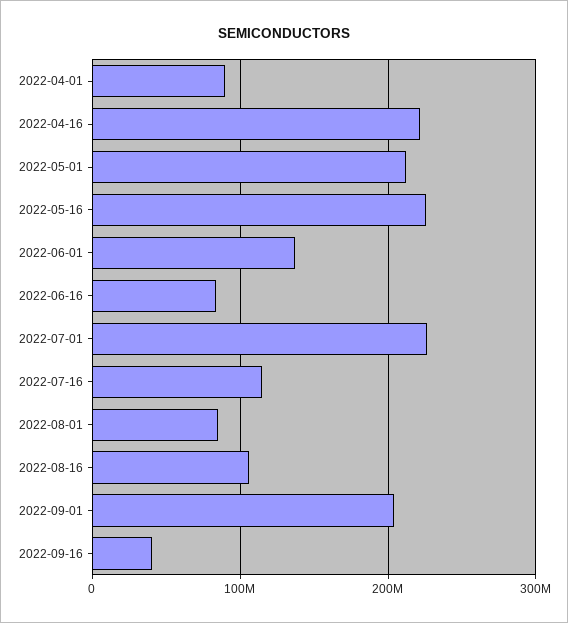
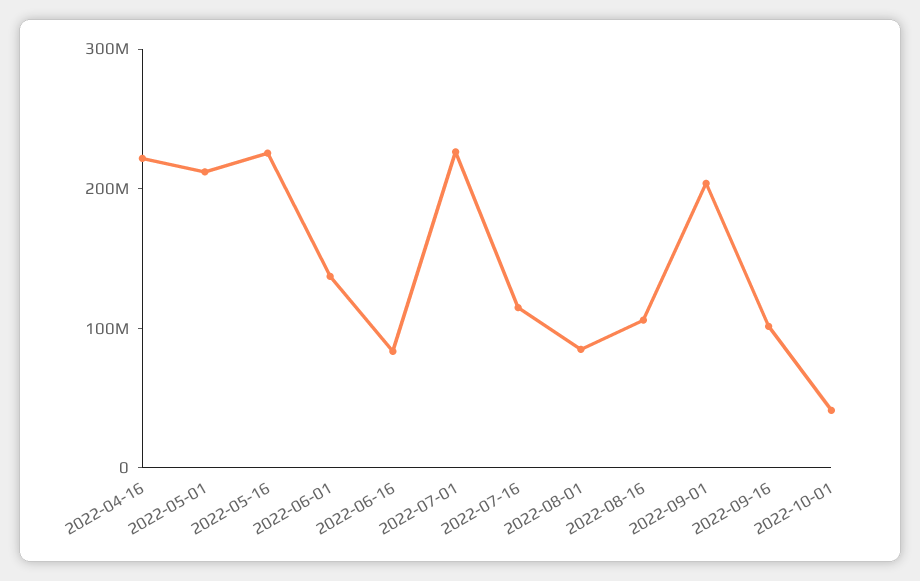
2022-04-01: 90000000 -> none
2022-09-16: 40000000 -> 100000000
2022-10-01: none -> 40000000

